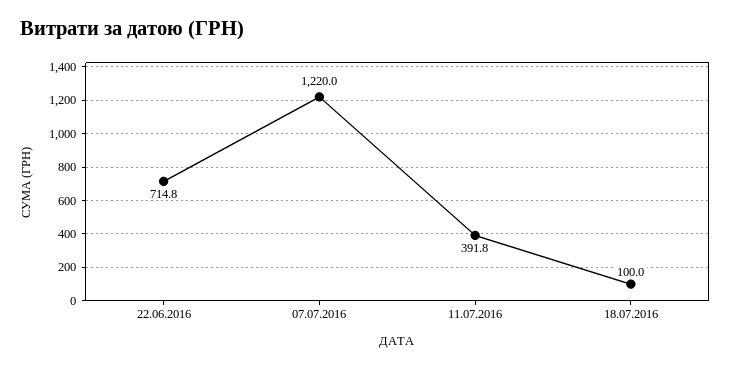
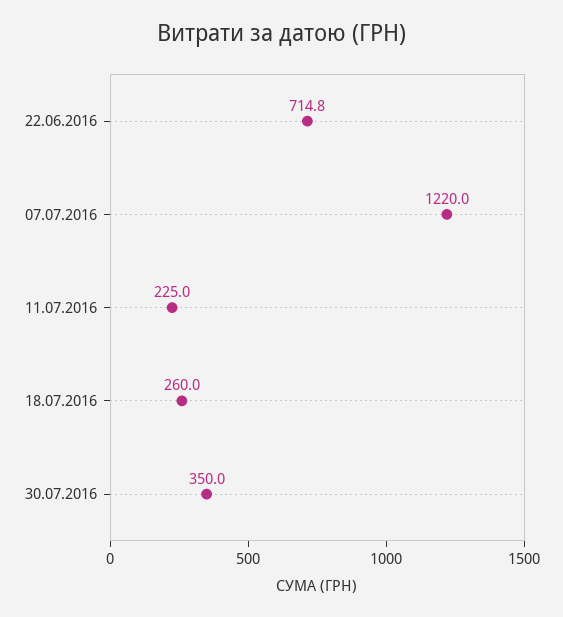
11.07.2016: 391.8 -> 225
18.07.2016: 100 -> 260
30.07.2016: none -> 350

